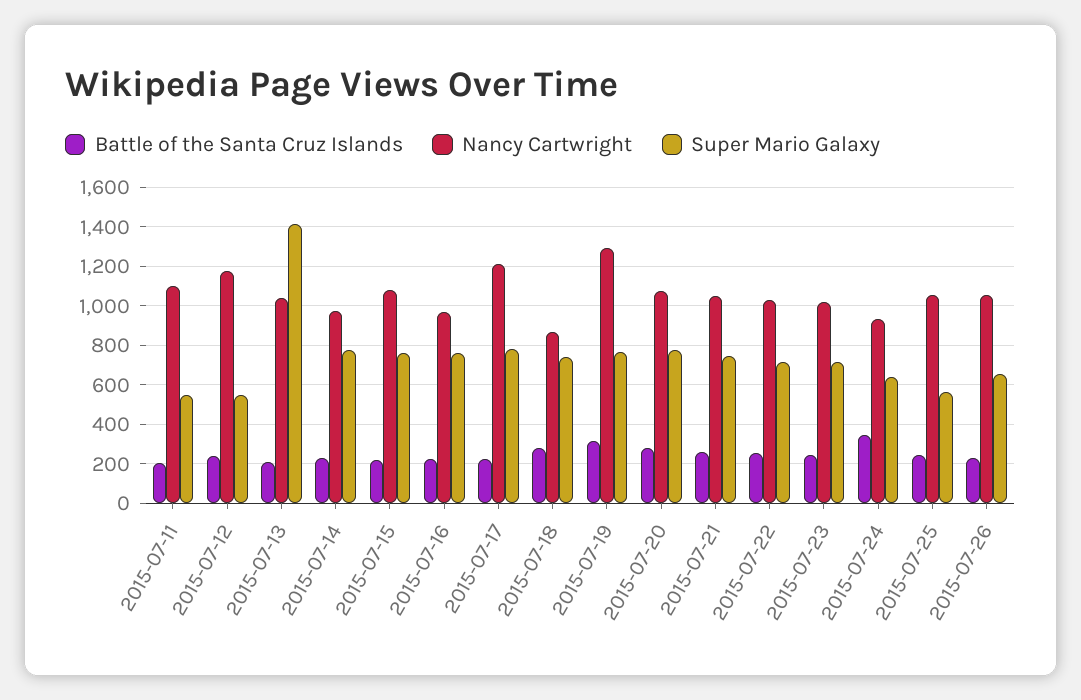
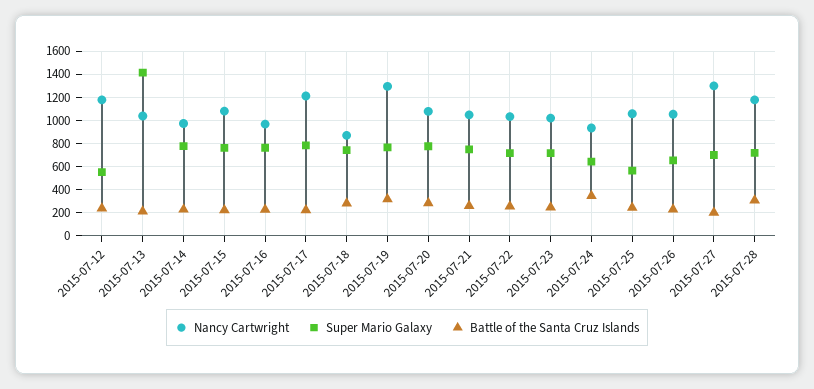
Battle of the Santa Cruz Islands, 2015-07-11: 200 -> none
Nancy Cartwright, 2015-07-11: 1100 -> none
Super Mario Galaxy, 2015-07-11: 550 -> none
Nancy Cartwright, 2015-07-27: none -> 1300
Super Mario Galaxy, 2015-07-27: none -> 700
Battle of the Santa Cruz Islands, 2015-07-27: none -> 200
Nancy Cartwright, 2015-07-28: none -> 1200
Super Mario Galaxy, 2015-07-28: none -> 700
Battle of the Santa Cruz Islands, 2015-07-28: none -> 300

